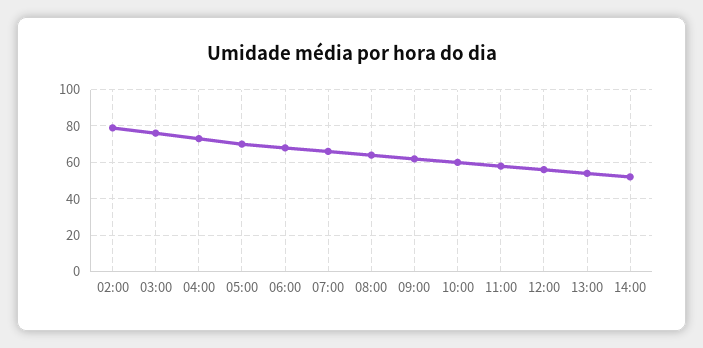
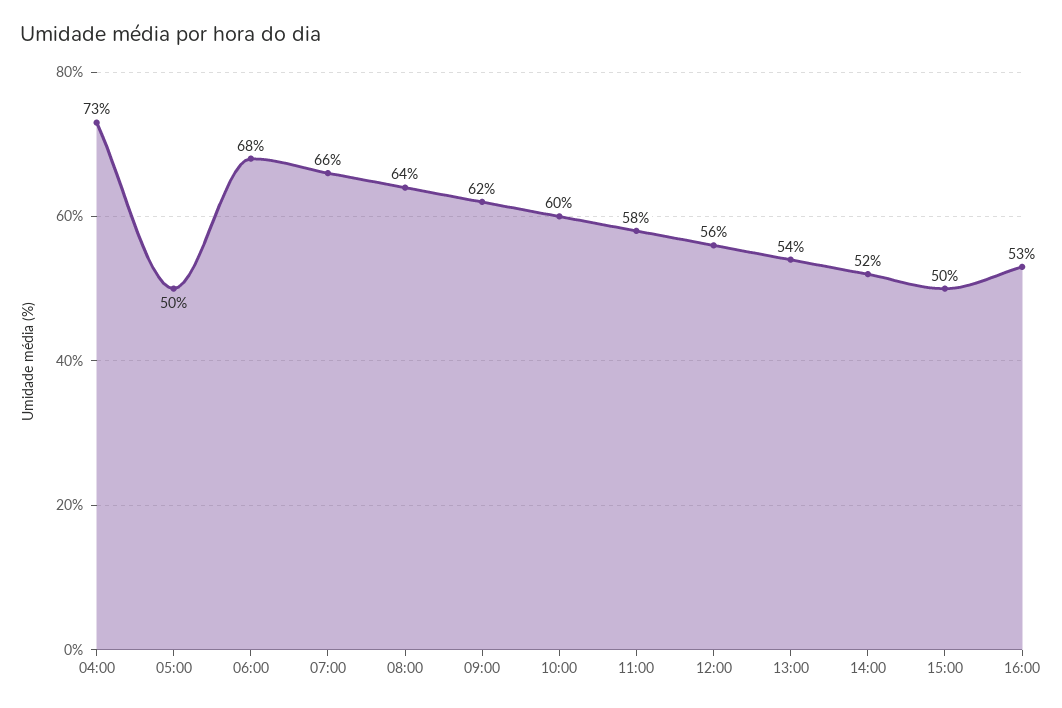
02:00: 80 -> none
03:00: 75 -> none
05:00: 70 -> 50
15:00: none -> 50
16:00: none -> 53

